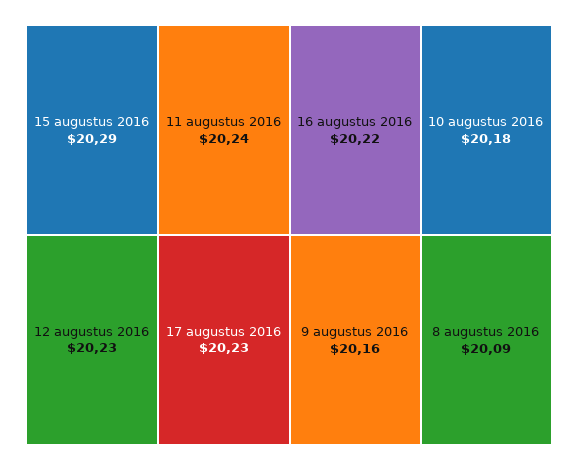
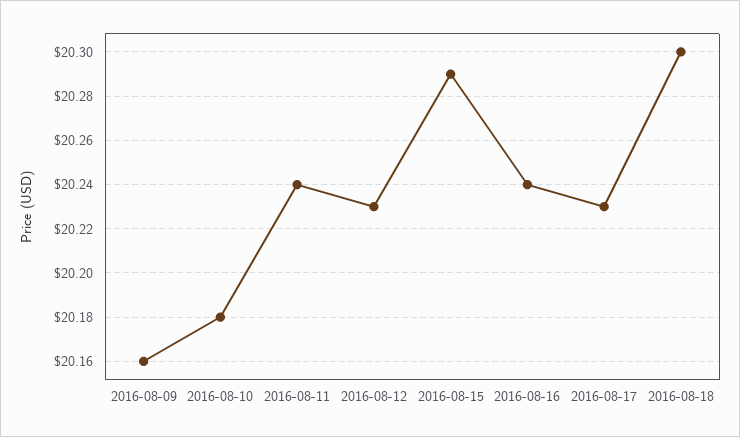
16 augustus 2016: 20.22 -> 20.24
8 augustus 2016: 20.09 -> none
2016-08-18: none -> 20.3

